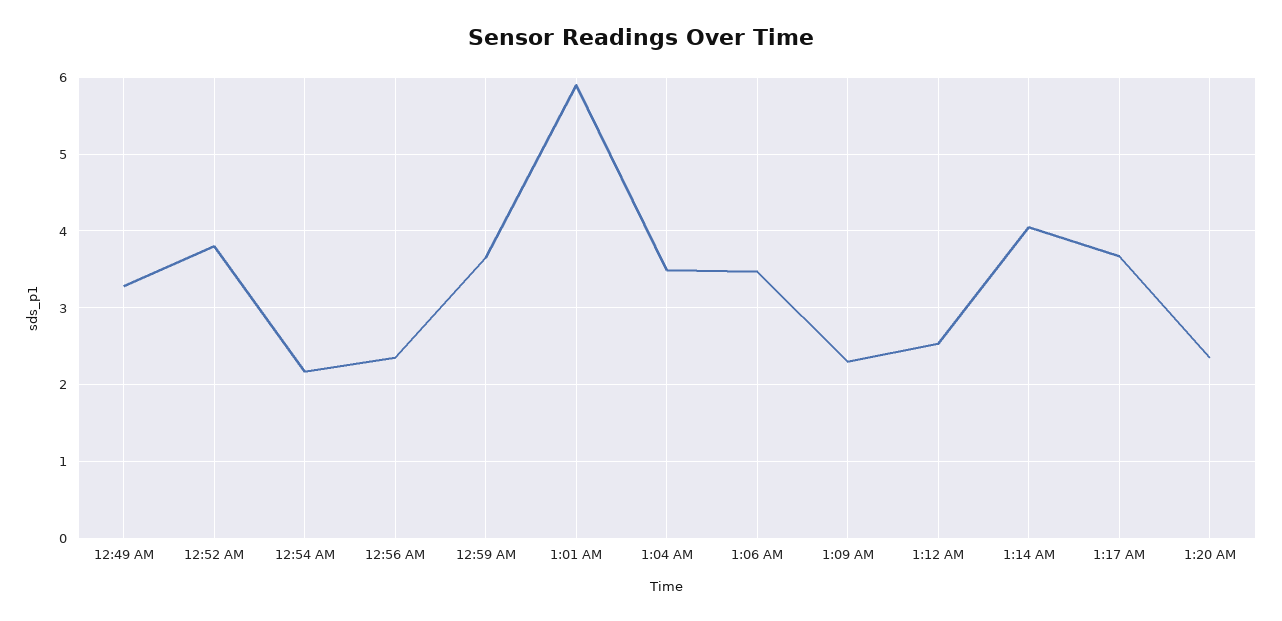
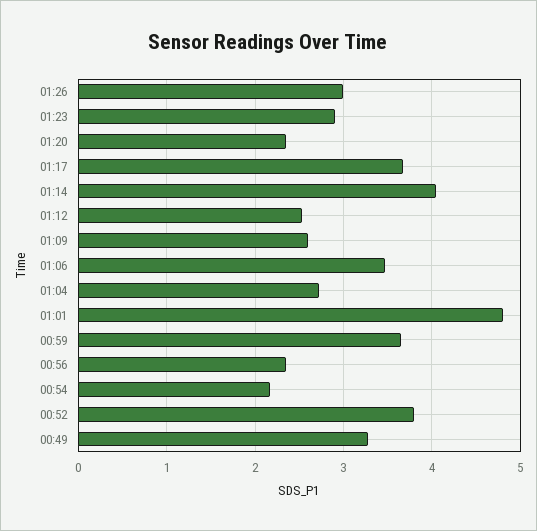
1:01 AM: 5.9 -> 4.8
1:04 AM: 3.5 -> 2.7
1:09 AM: 2.3 -> 2.6
01:26: none -> 3
01:23: none -> 2.9

